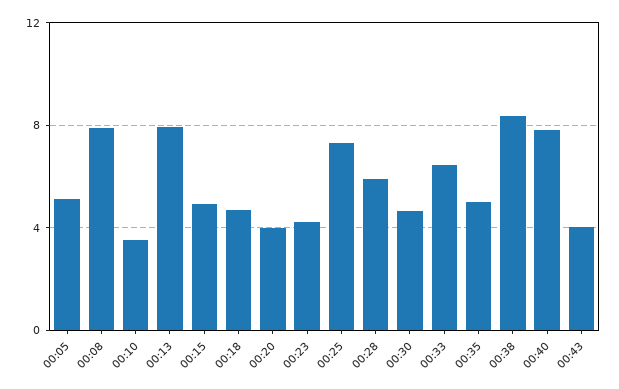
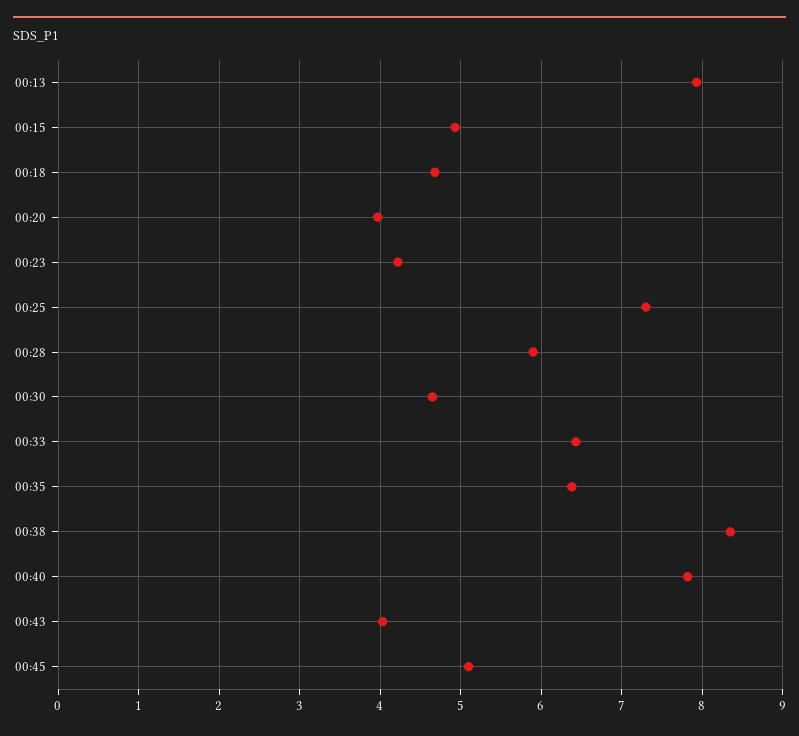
00:05: 5 -> none
00:08: 8 -> none
00:10: 3.5 -> none
00:35: 5 -> 6.4
00:45: none -> 5.1

